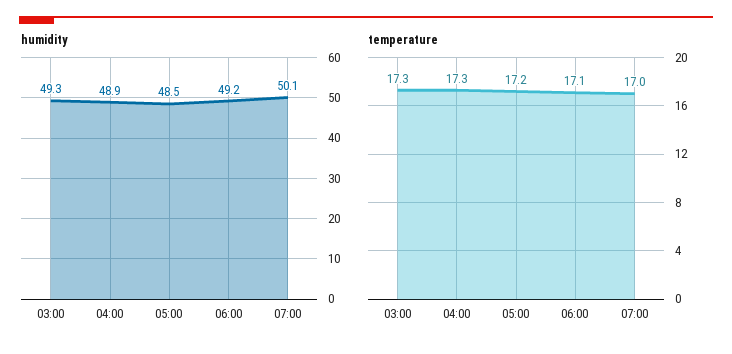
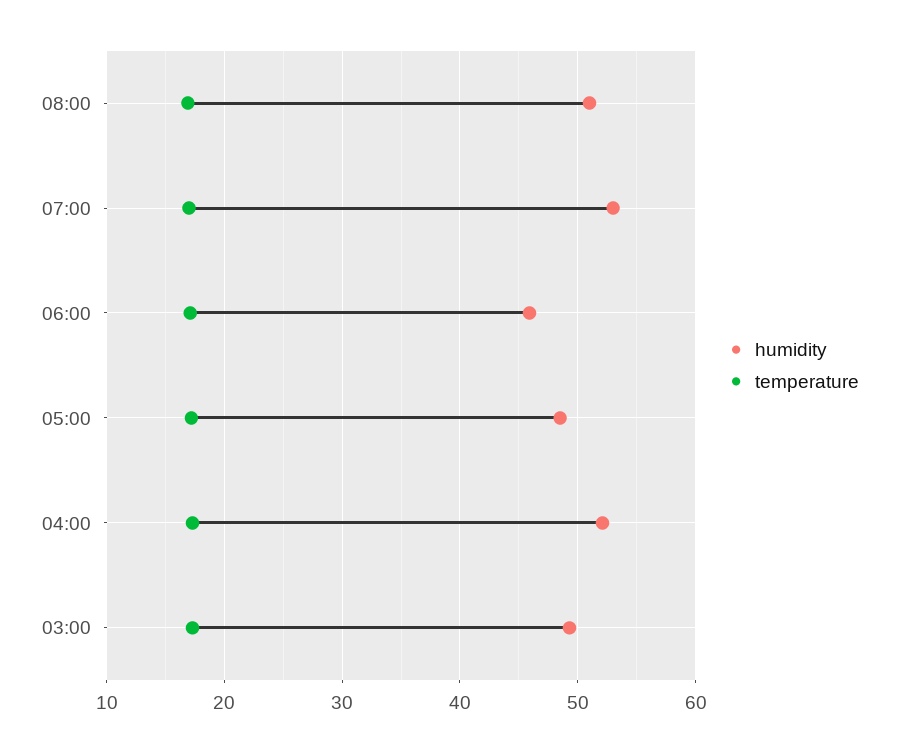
humidity, 04:00: 48.9 -> 52
humidity, 06:00: 49.2 -> 46
humidity, 07:00: 50.1 -> 53
humidity, 08:00: none -> 51
temperature, 08:00: none -> 17

